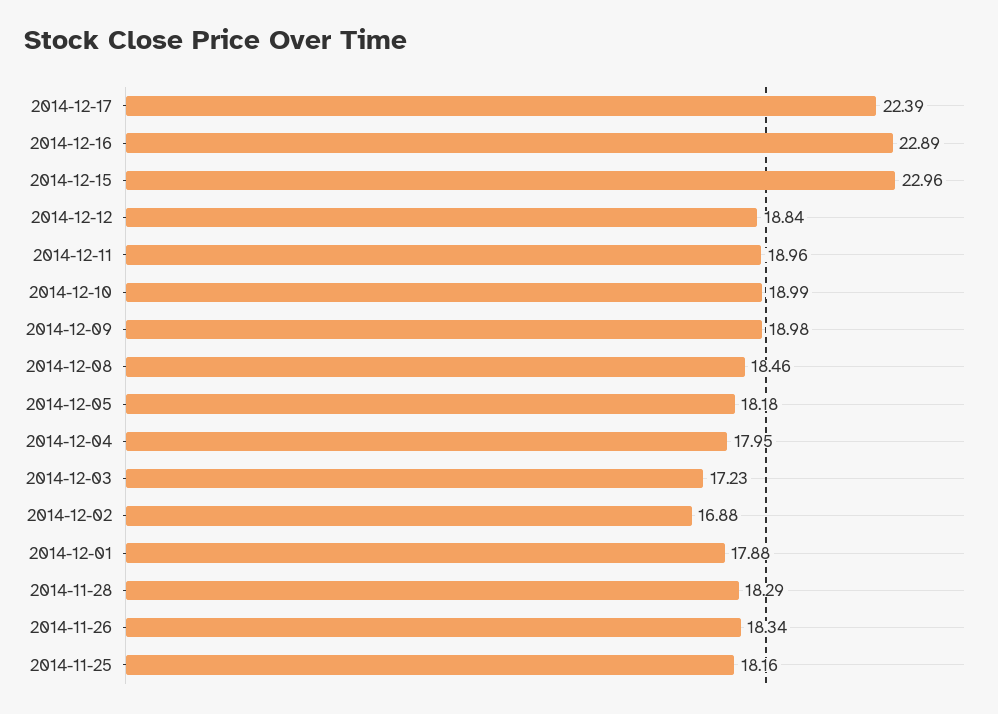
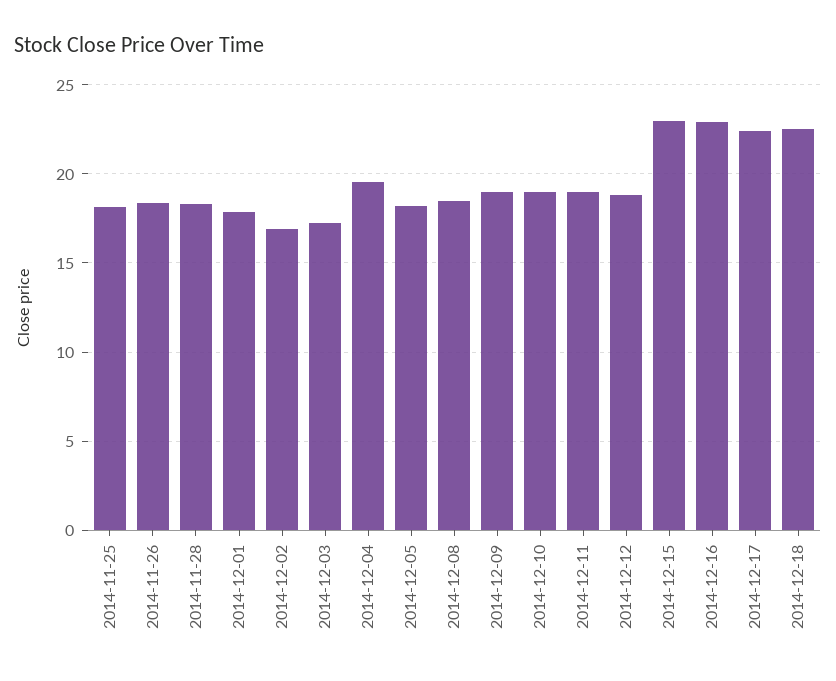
2014-12-04: 17.95 -> 19.5
2014-12-18: none -> 22.5

